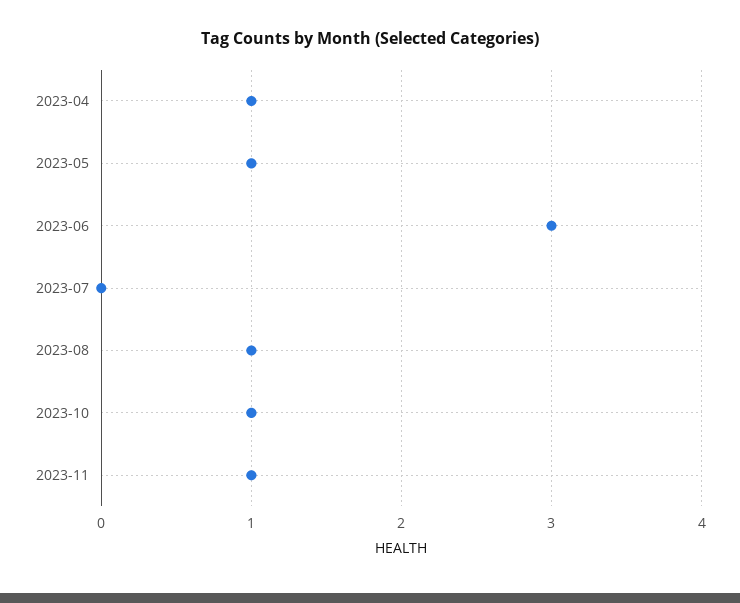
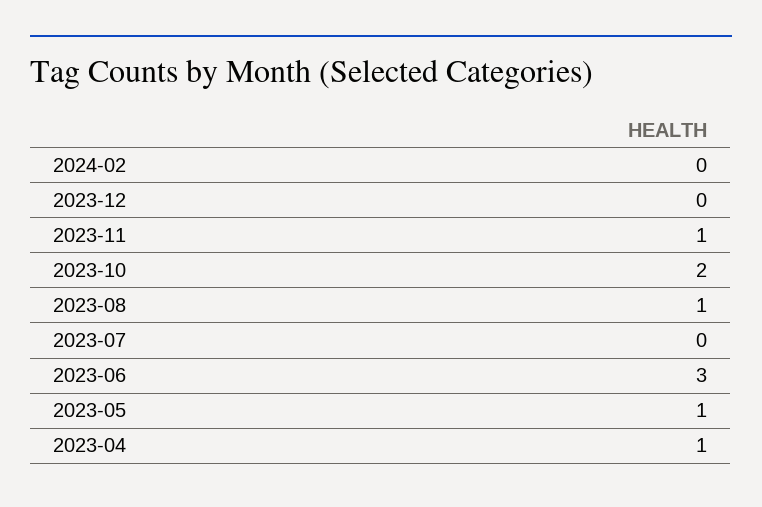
2023-10: 1 -> 2
2024-02: none -> 0
2023-12: none -> 0

